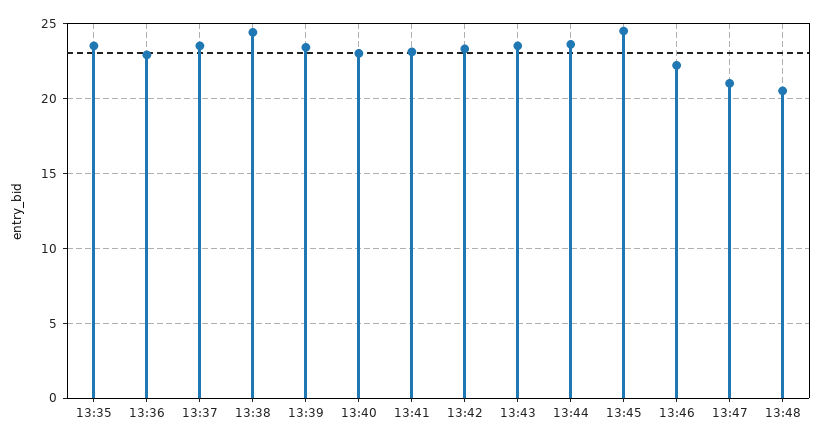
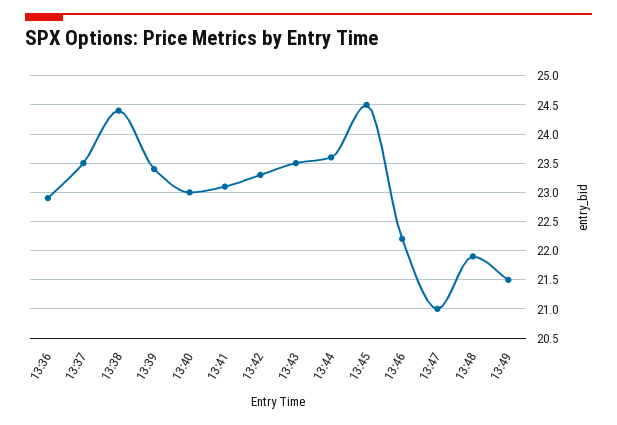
13:35: 23.5 -> none
13:48: 20.5 -> 22
13:49: none -> 21.5

